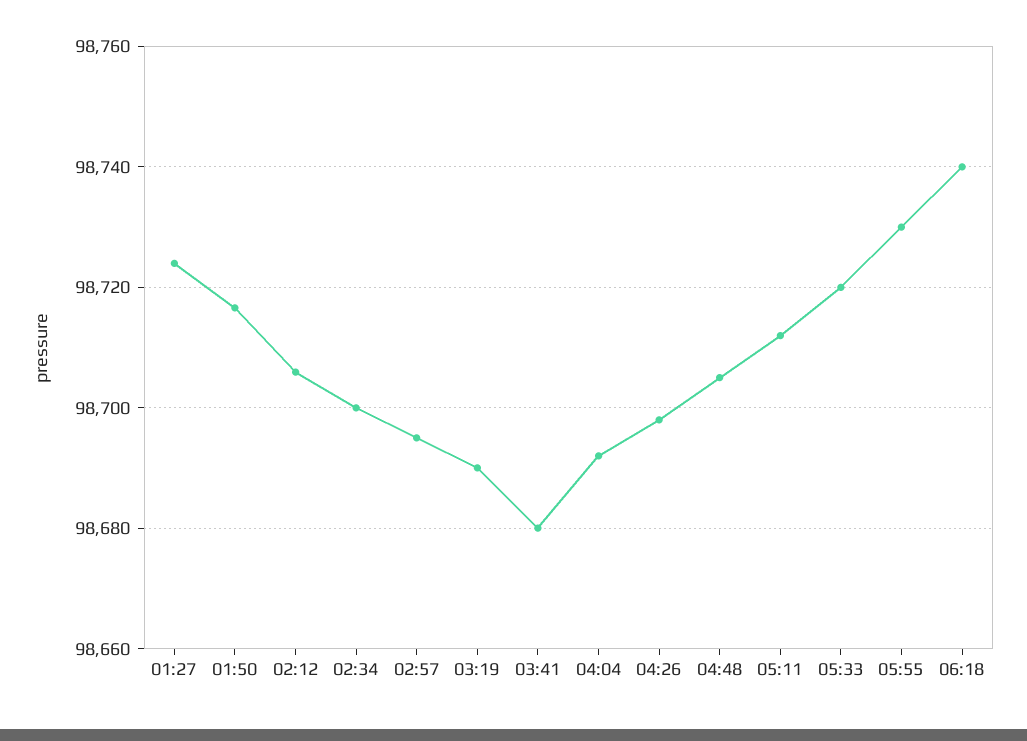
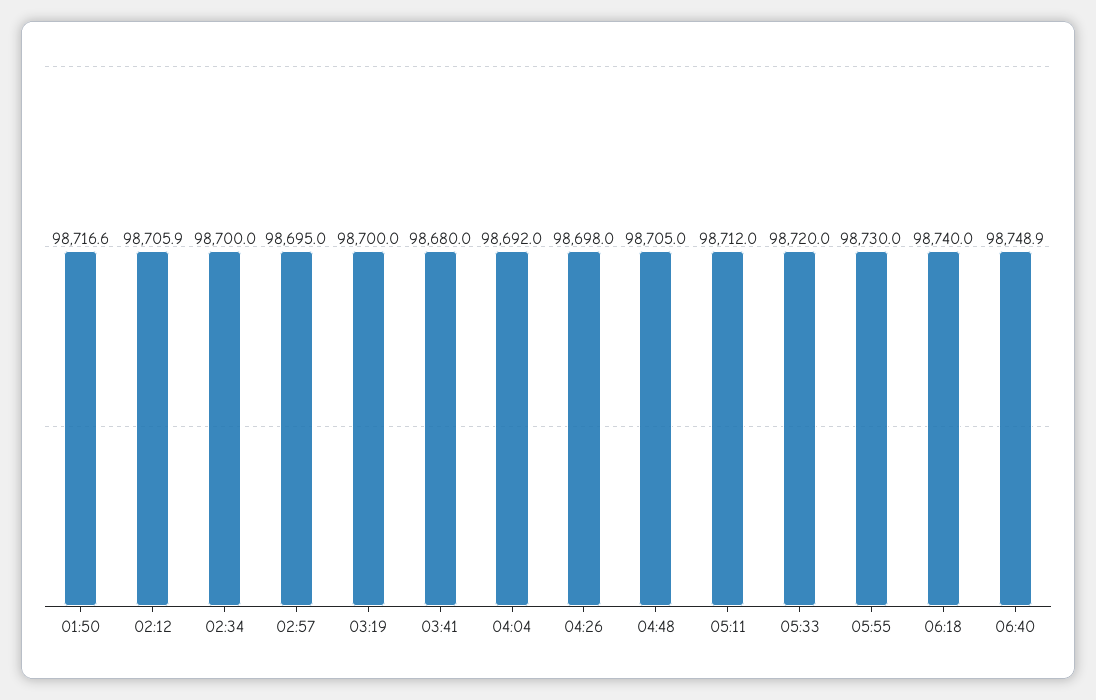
01:27: 98724 -> none
03:19: 98690 -> 98700
06:40: none -> 98748.9

